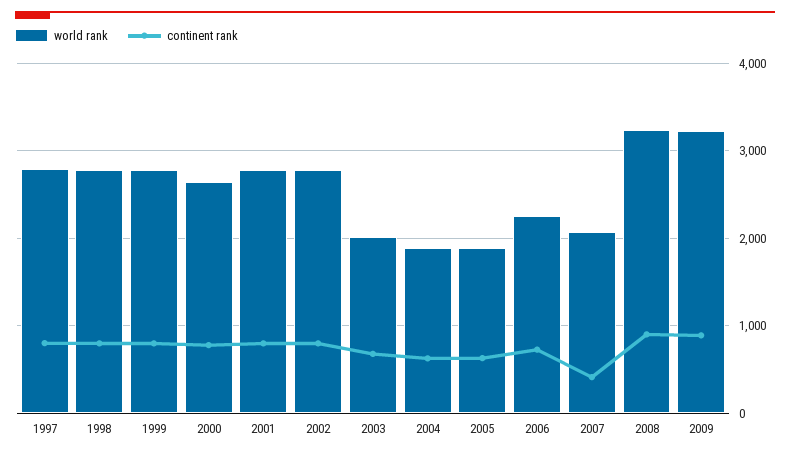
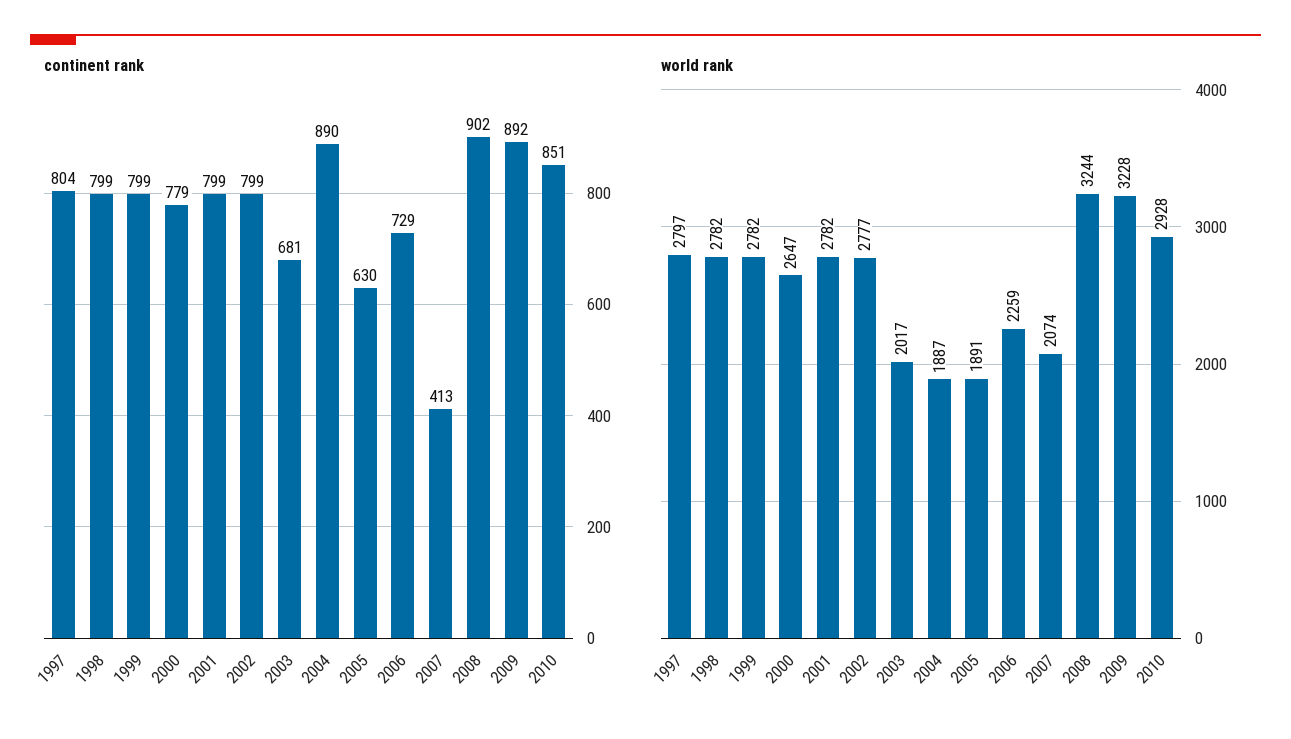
continent rank, 2004: 600 -> 890
continent rank, 2010: none -> 851
world rank, 2010: none -> 2928

